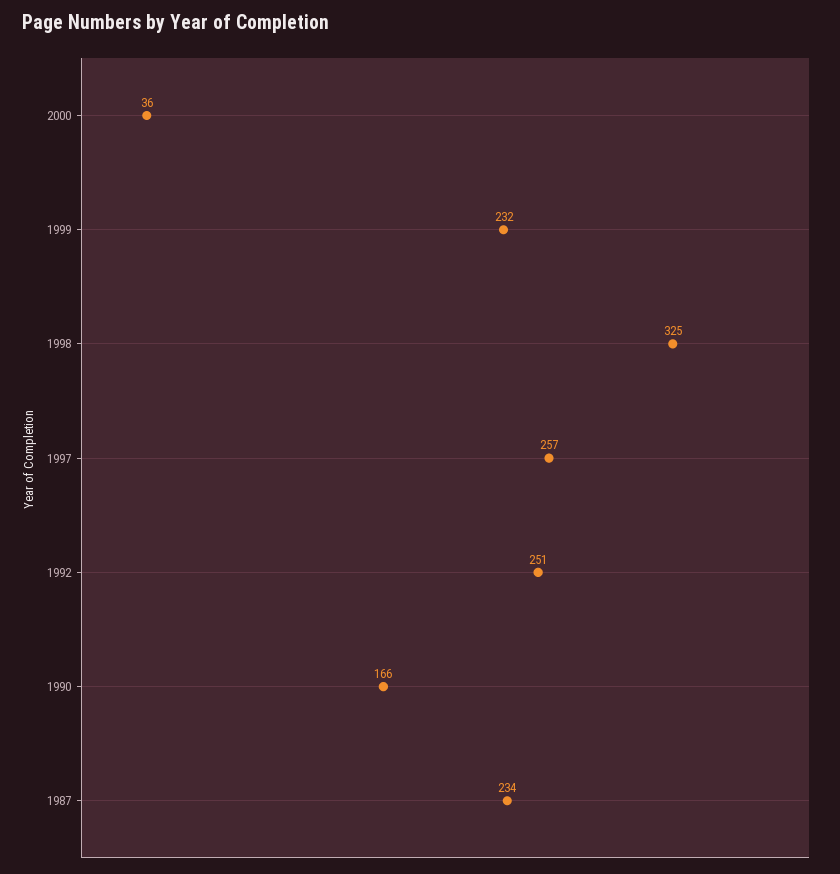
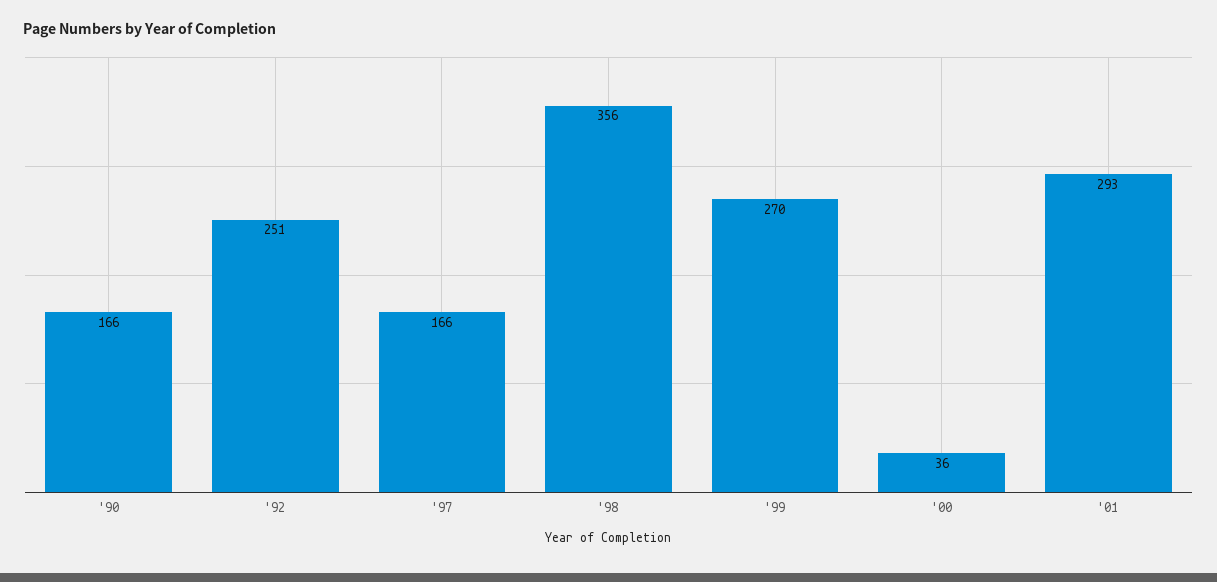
1999: 232 -> 270
1998: 325 -> 356
1997: 257 -> 166
1987: 234 -> none
'01: none -> 293

